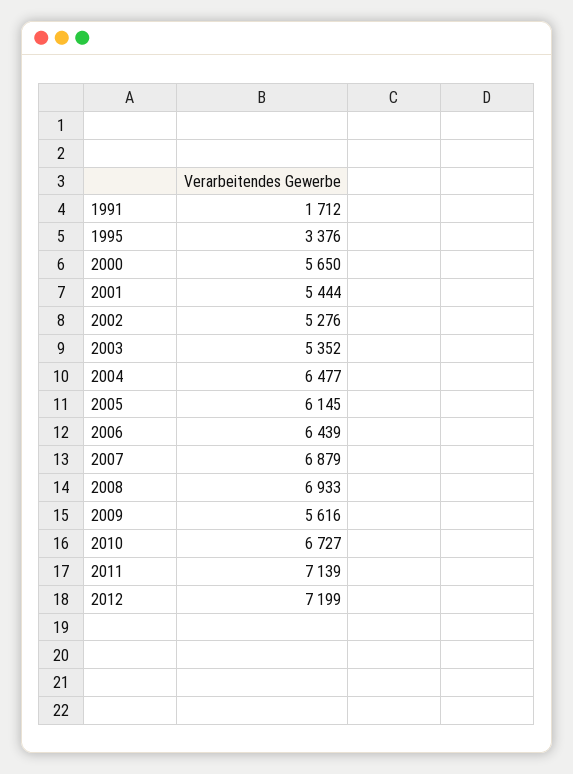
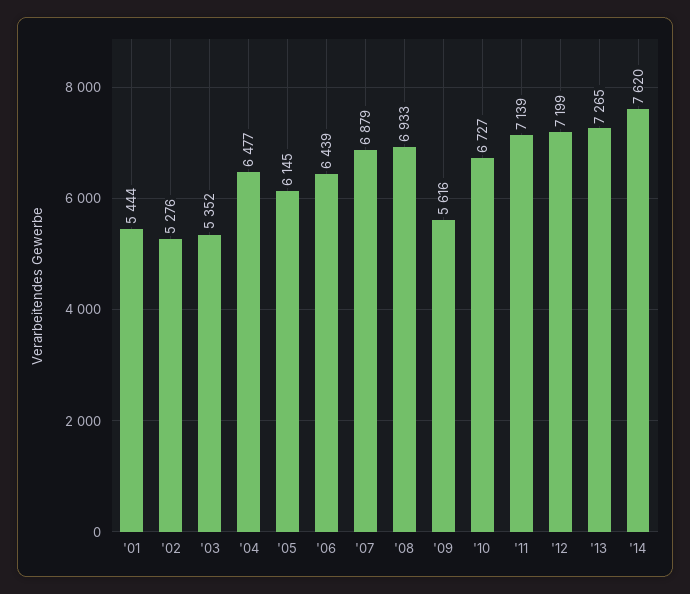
1991: 1712 -> none
1995: 3376 -> none
2000: 5650 -> none
'13: none -> 7265
'14: none -> 7620

